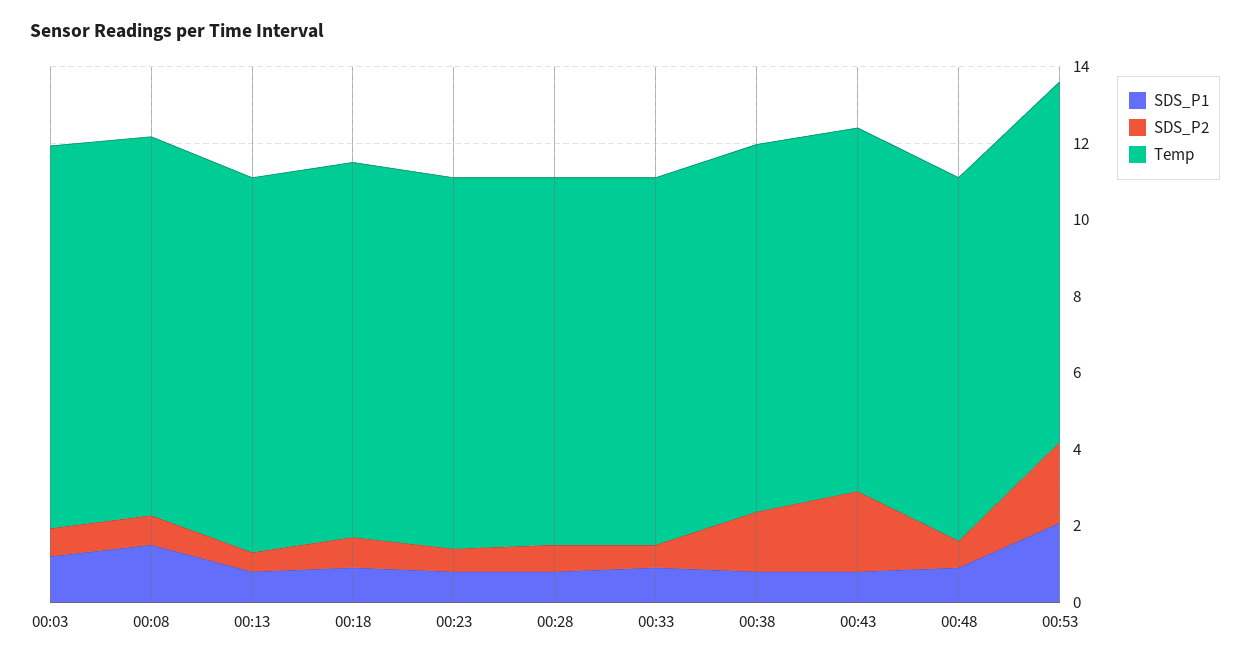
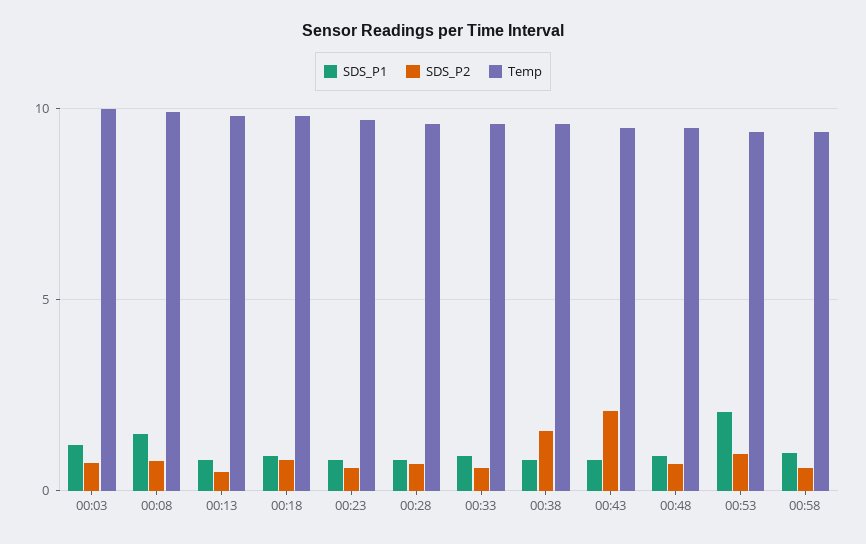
SDS_P2, 00:53: 2 -> 1
SDS_P1, 00:58: none -> 1
SDS_P2, 00:58: none -> 0.5
Temp, 00:58: none -> 9.5

